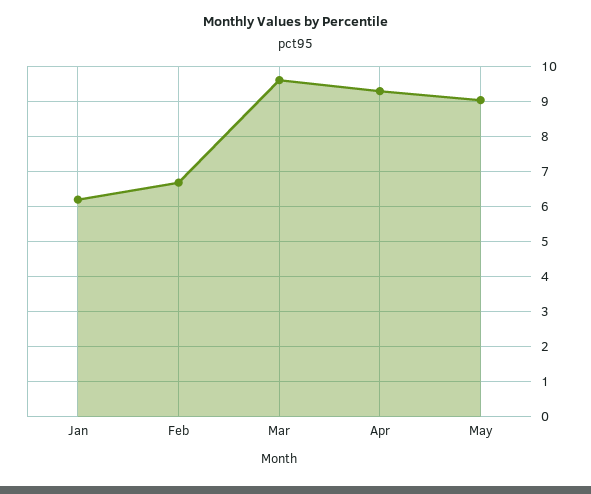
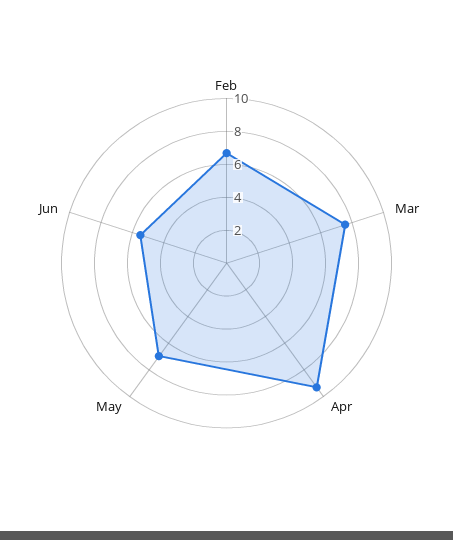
Jan: 6.2 -> none
Mar: 9.6 -> 7.5
May: 9 -> 7
Jun: none -> 5.5

